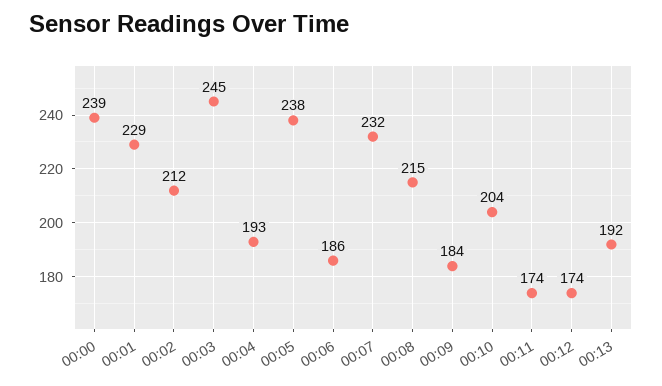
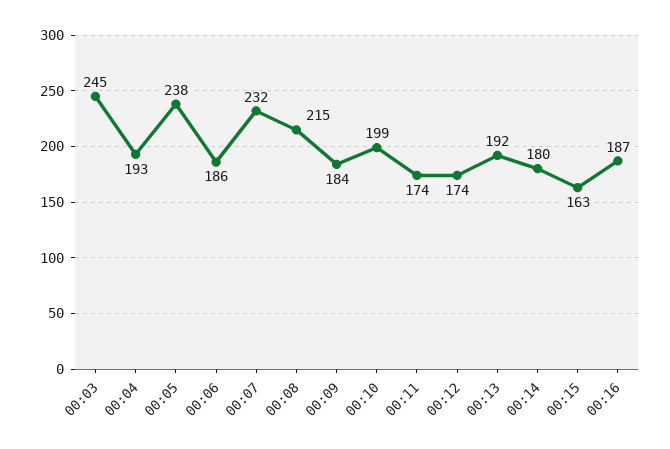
00:00: 239 -> none
00:01: 229 -> none
00:02: 212 -> none
00:10: 204 -> 199
00:14: none -> 180
00:15: none -> 163
00:16: none -> 187

